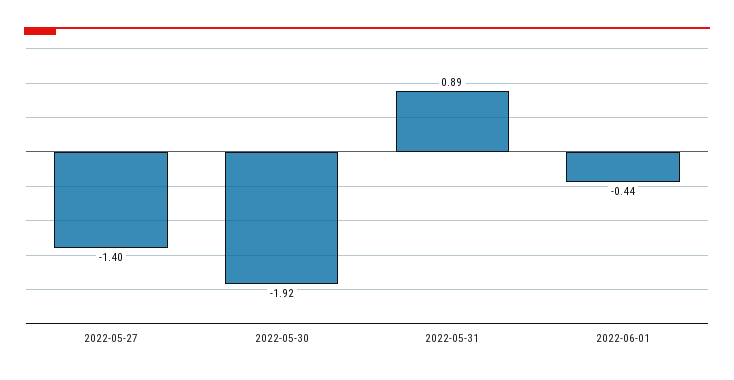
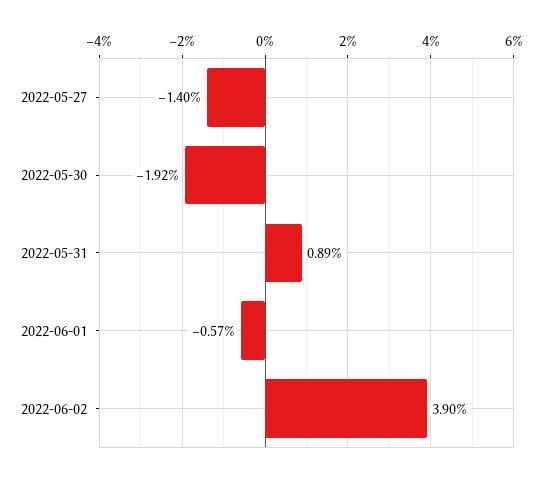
2022-06-01: -0.44 -> -0.57
2022-06-02: none -> 3.9

